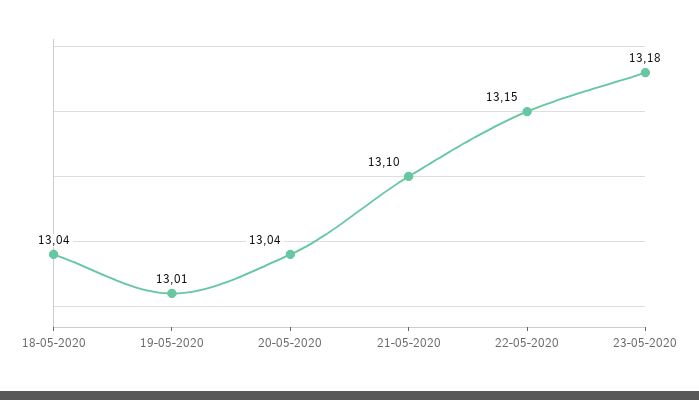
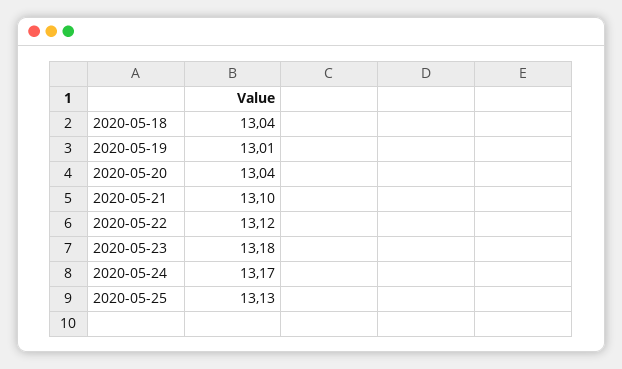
22-05-2020: 13.15 -> 13.12
2020-05-24: none -> 13.17
2020-05-25: none -> 13.13

